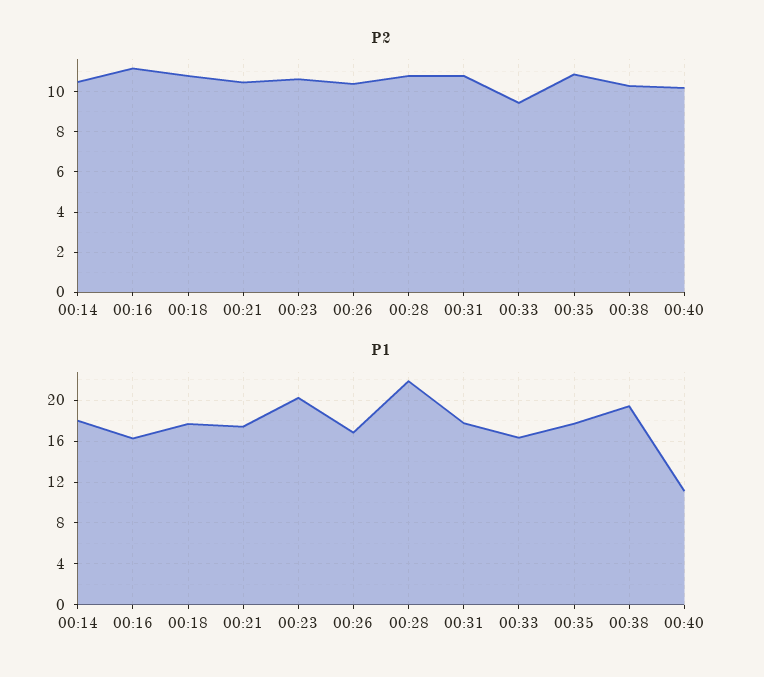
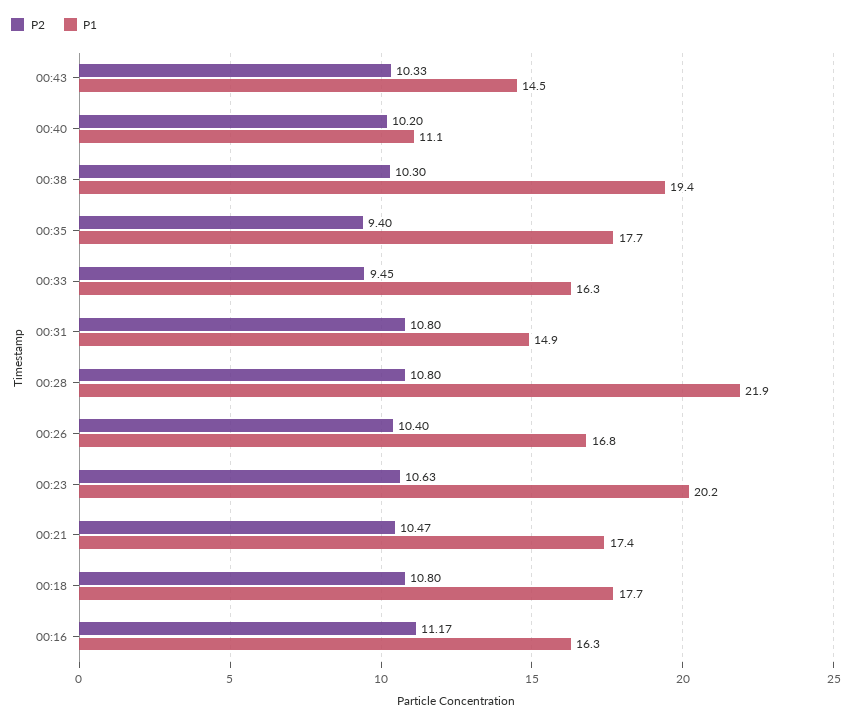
P2, 00:14: 10.5 -> none
P2, 00:35: 11 -> 9.4
P1, 00:14: 18 -> none
P1, 00:31: 18 -> 14.9
P2, 00:43: none -> 10.33
P1, 00:43: none -> 14.5

